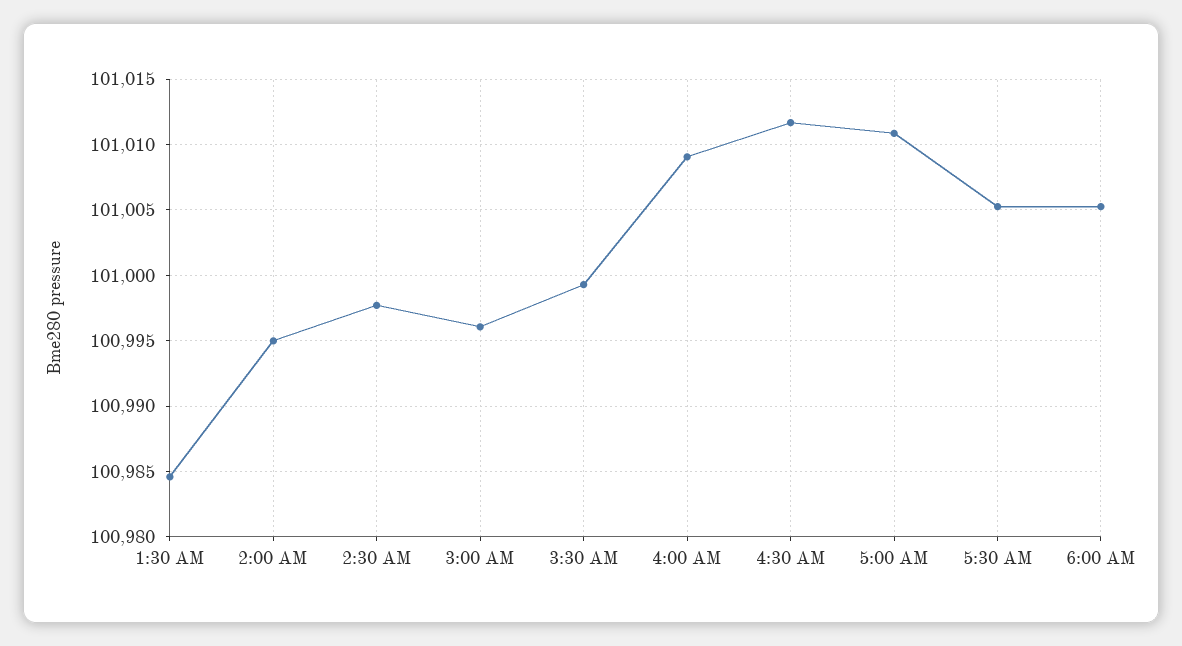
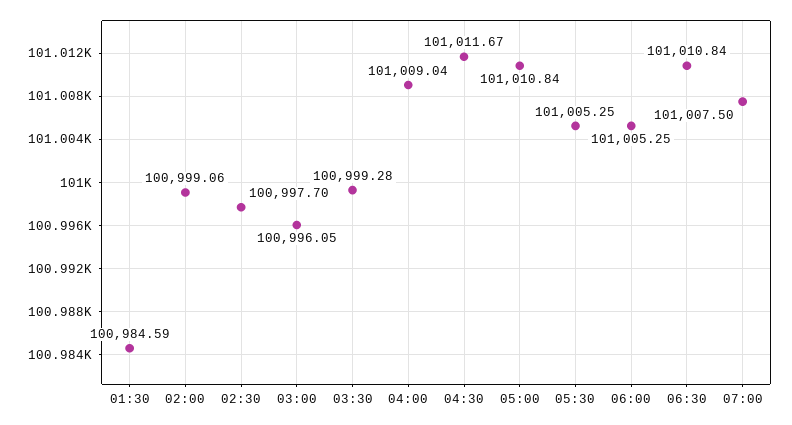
2:00 AM: 100995 -> 100999.06
06:30: none -> 101010.84
07:00: none -> 101007.5

